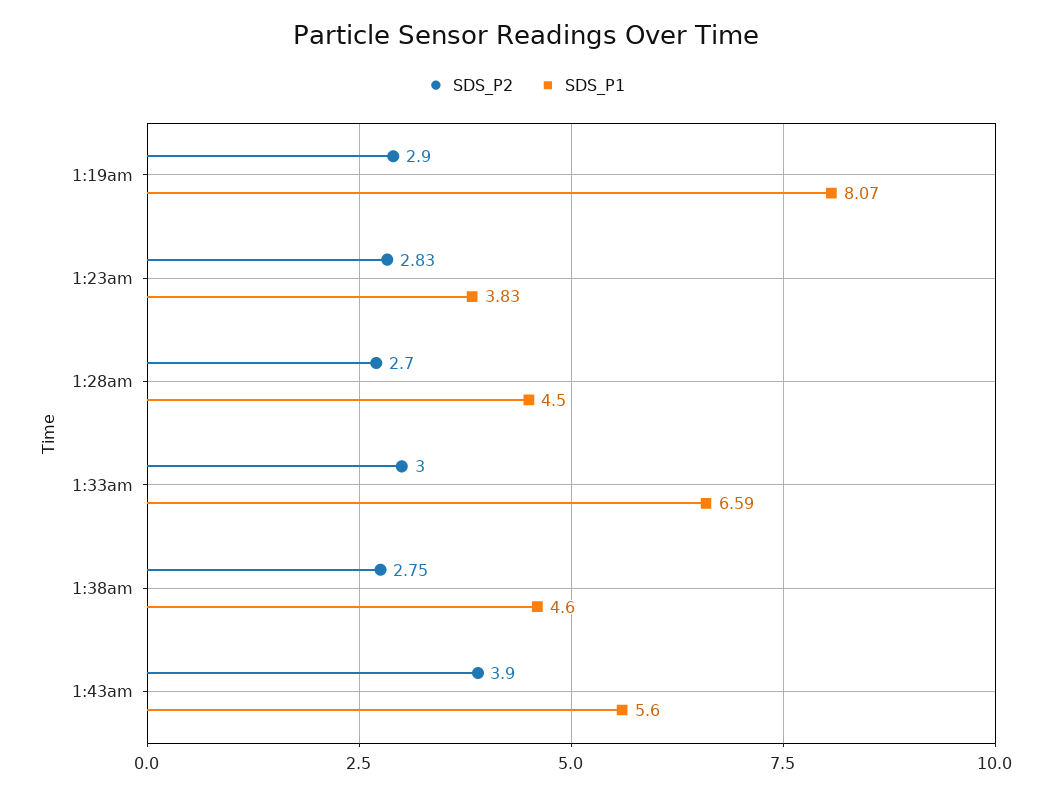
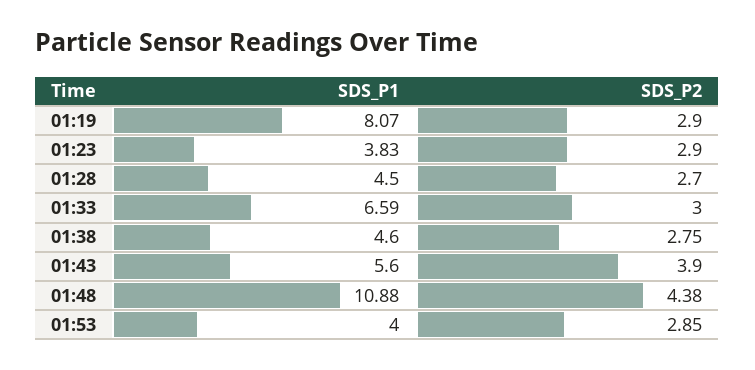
SDS_P2, 1:23am: 2.83 -> 2.9
SDS_P1, 01:48: none -> 10.88
SDS_P2, 01:48: none -> 4.38
SDS_P1, 01:53: none -> 4
SDS_P2, 01:53: none -> 2.85

